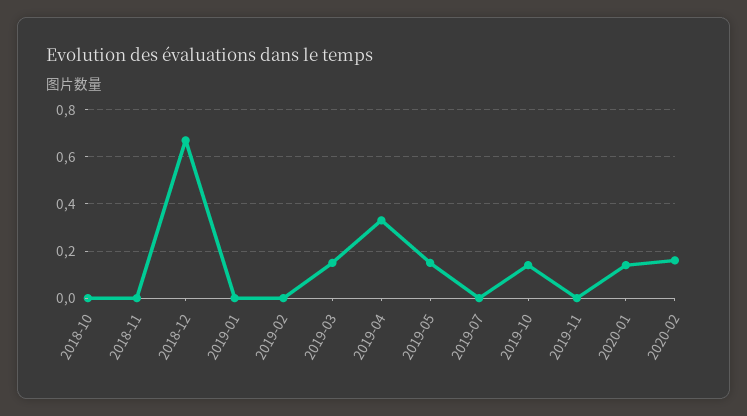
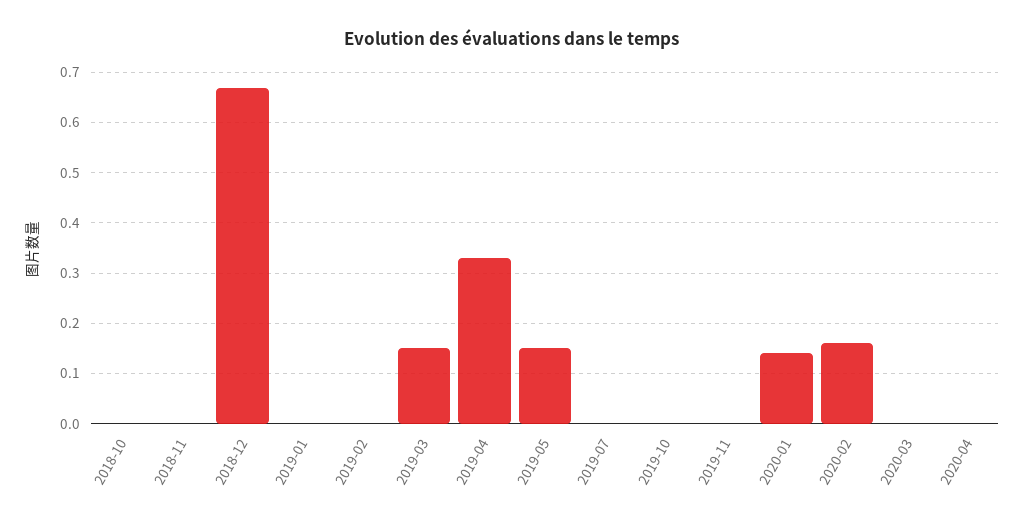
2019-10: 0.15 -> 0
2020-03: none -> 0
2020-04: none -> 0

